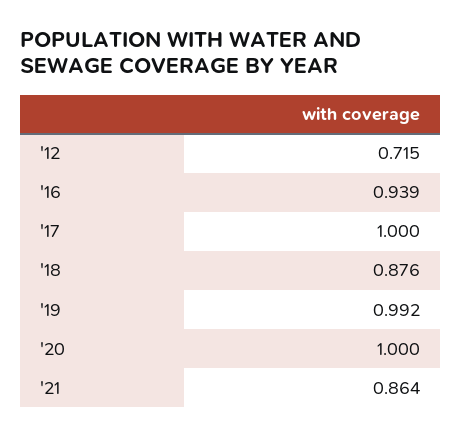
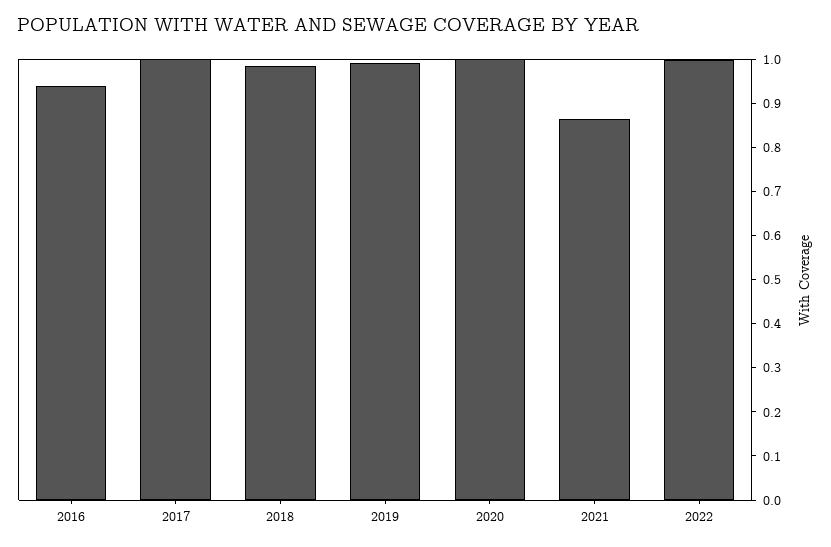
'12: 0.715 -> none
'18: 0.876 -> 0.98
2022: none -> 1

